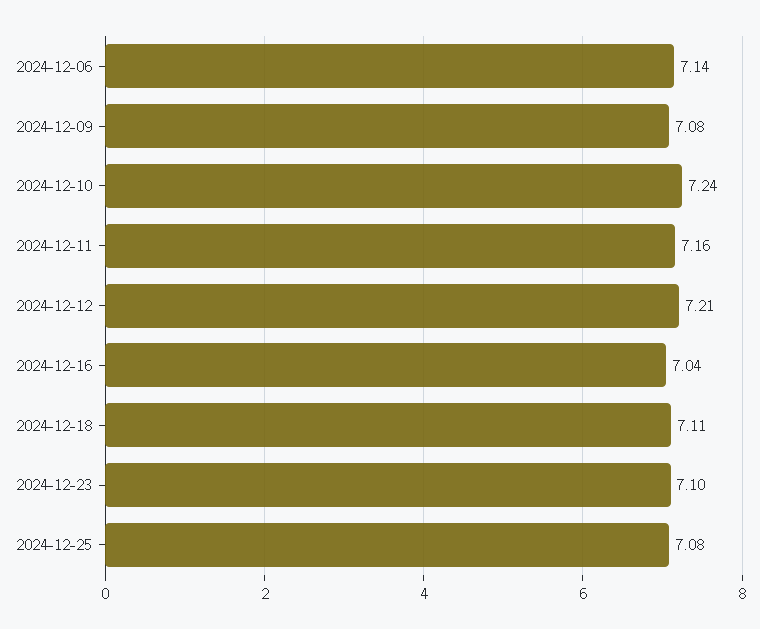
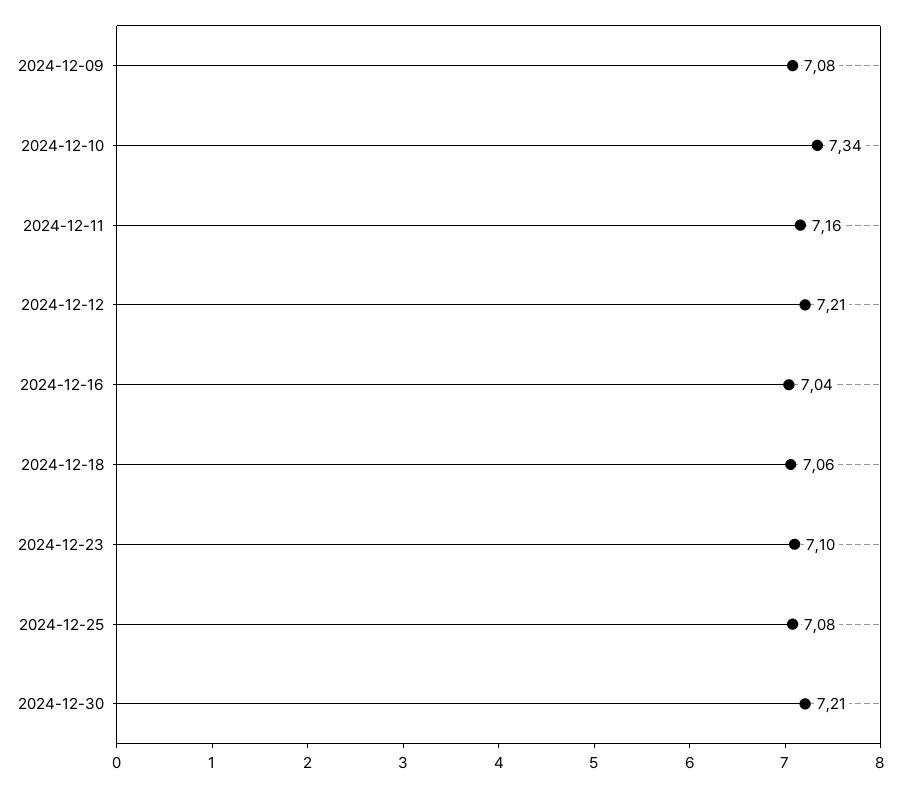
2024-12-06: 7.14 -> none
2024-12-10: 7.24 -> 7.34
2024-12-18: 7.11 -> 7.06
2024-12-30: none -> 7.21

